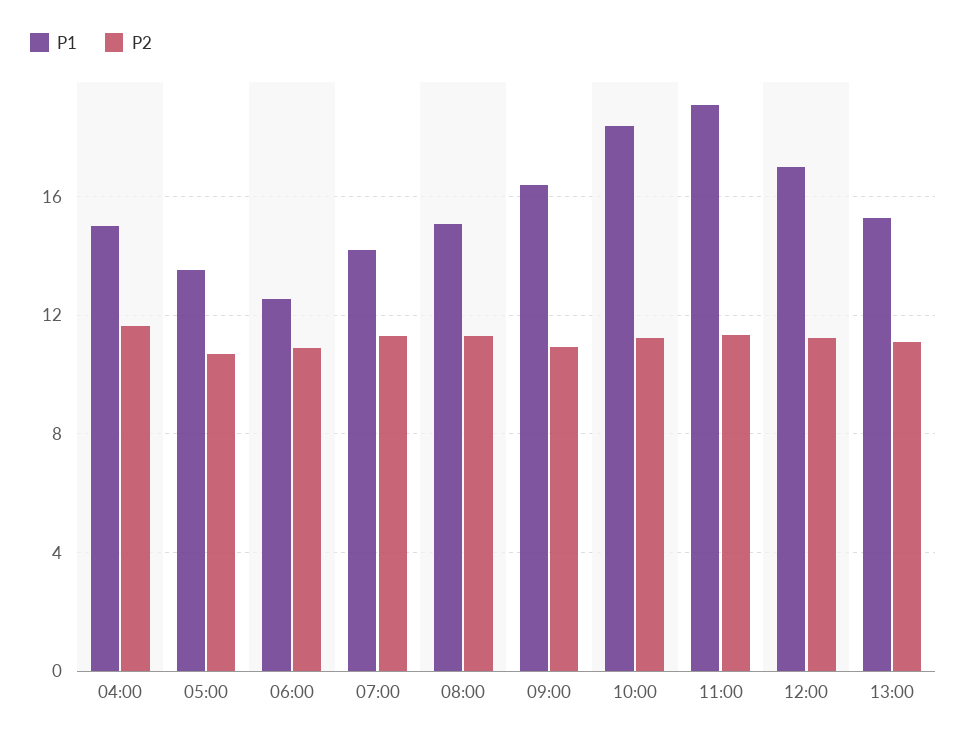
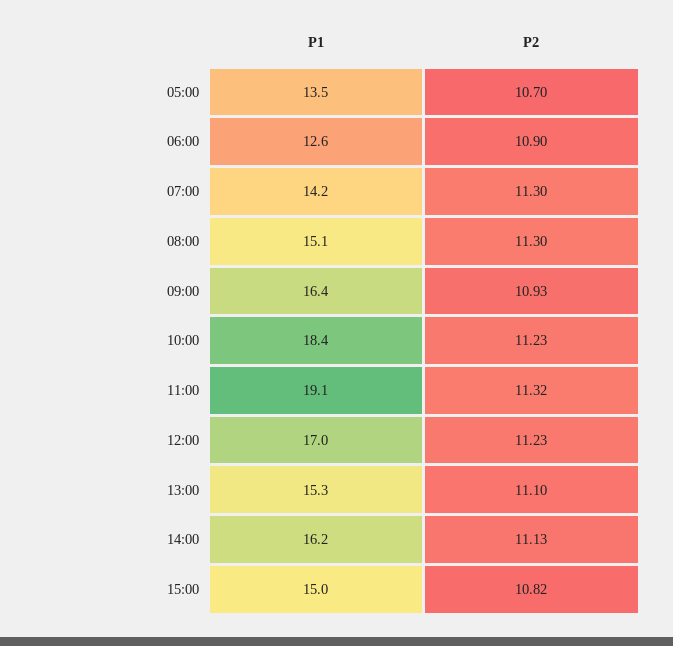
P1, 04:00: 15 -> none
P2, 04:00: 11.5 -> none
P1, 14:00: none -> 16.2
P2, 14:00: none -> 11.13
P1, 15:00: none -> 15
P2, 15:00: none -> 10.82

